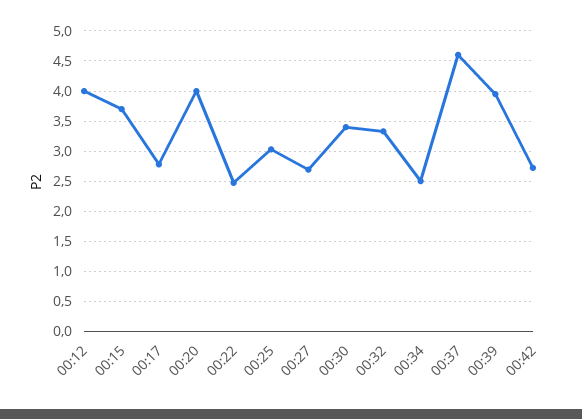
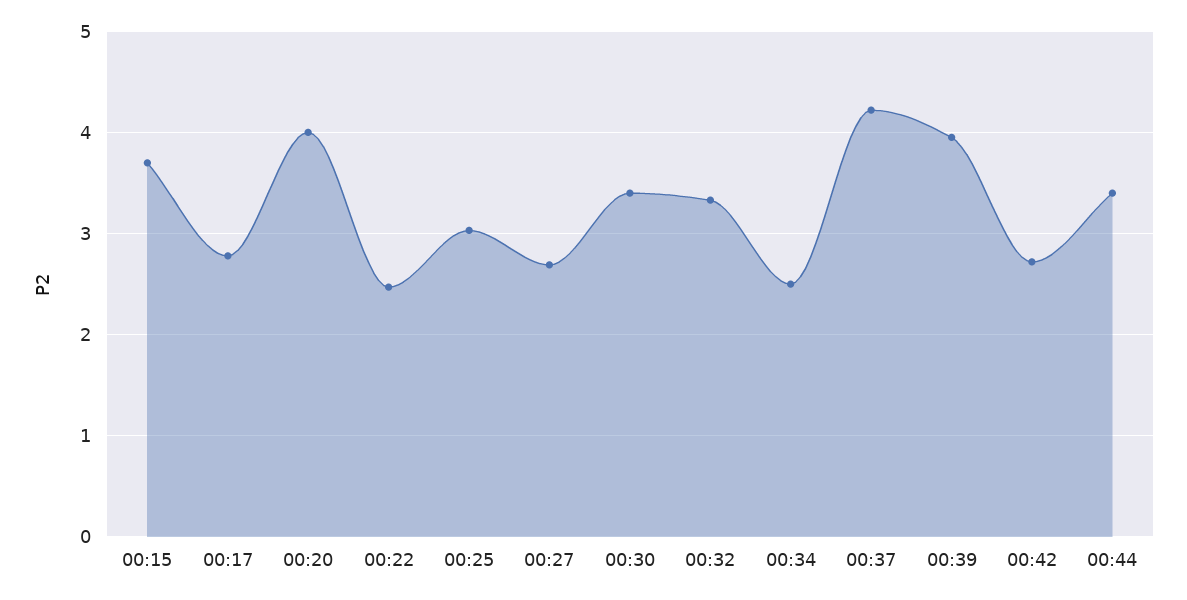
00:12: 4 -> none
00:37: 4.6 -> 4.2
00:44: none -> 3.4

